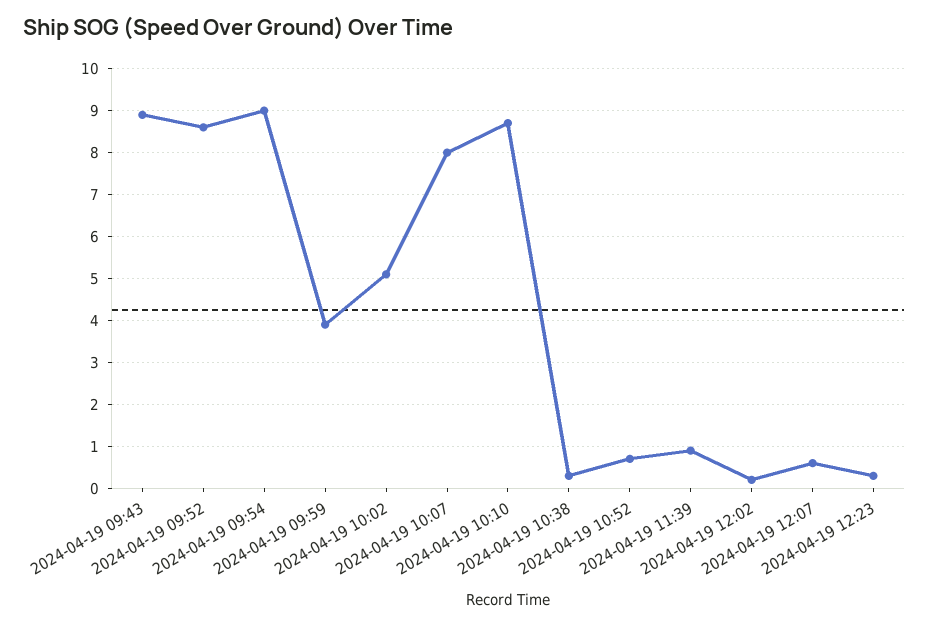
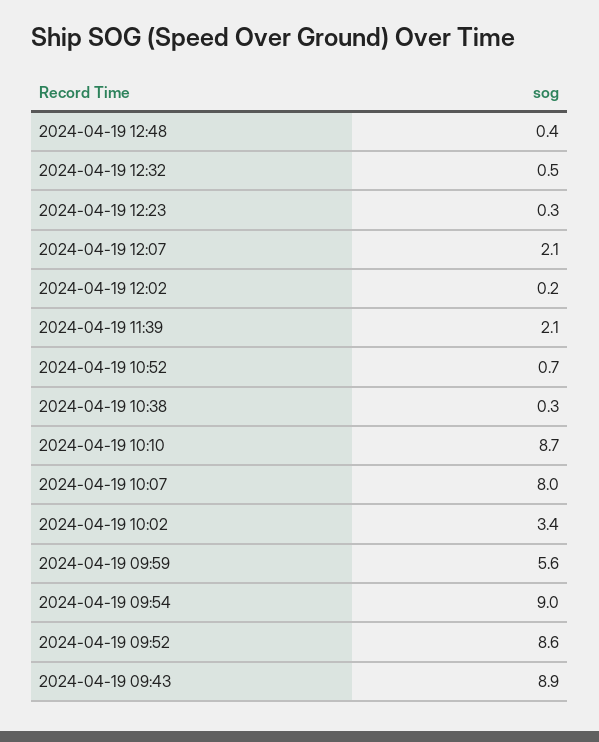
2024-04-19 09:59: 4 -> 5.6
2024-04-19 10:02: 5 -> 3.4
2024-04-19 11:39: 1 -> 2.1
2024-04-19 12:07: 0.5 -> 2.1
2024-04-19 12:48: none -> 0.4
2024-04-19 12:32: none -> 0.5

